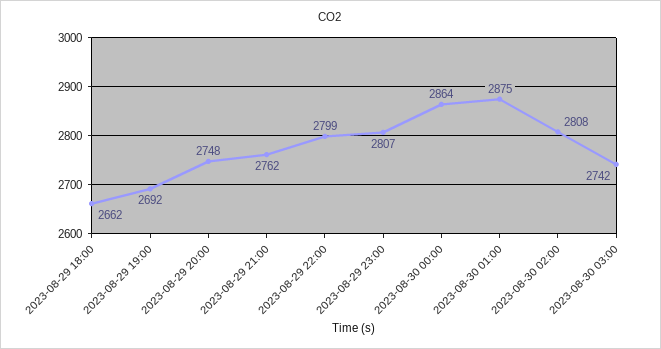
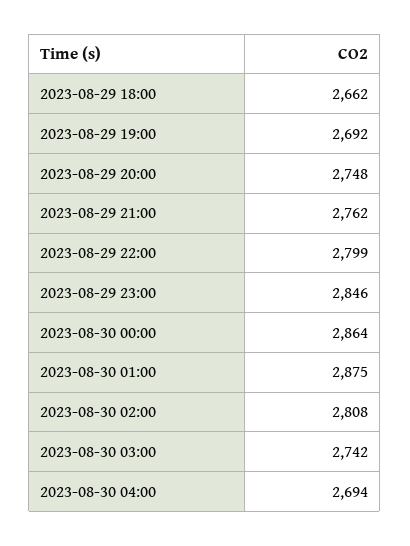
2023-08-29 23:00: 2807 -> 2846
2023-08-30 04:00: none -> 2694

